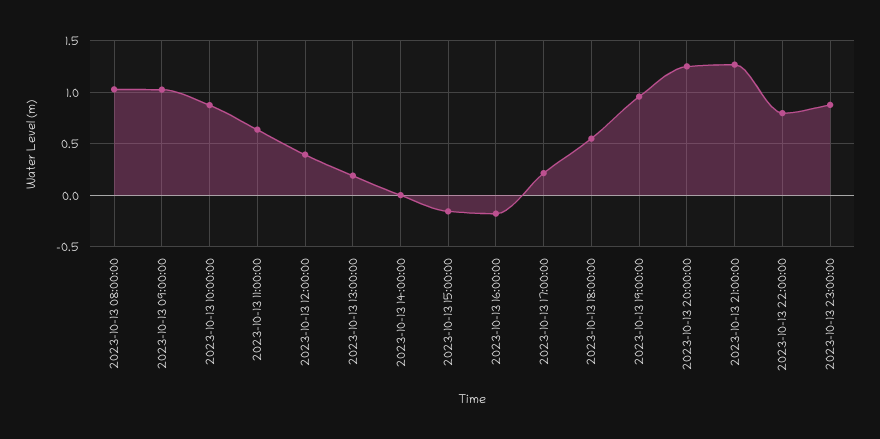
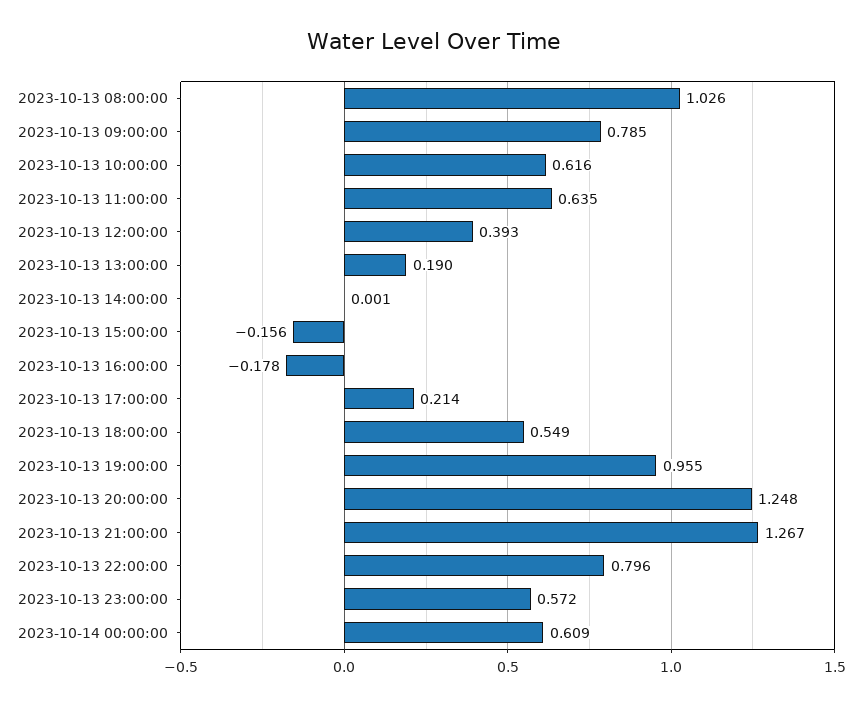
2023-10-13 09:00:00: 1 -> 0.785
2023-10-13 10:00:00: 0.9 -> 0.616
2023-10-13 23:00:00: 0.9 -> 0.572
2023-10-14 00:00:00: none -> 0.609

